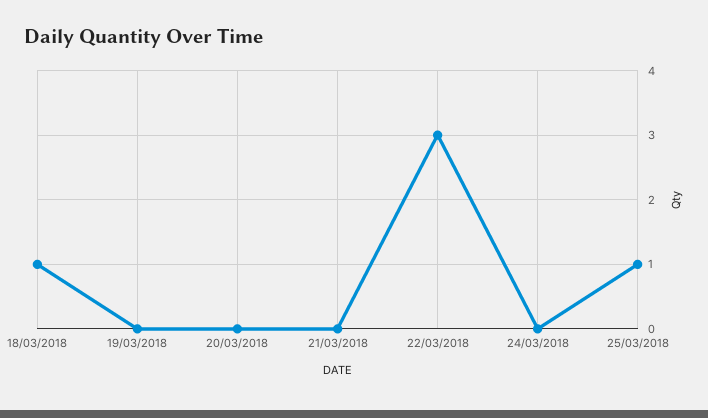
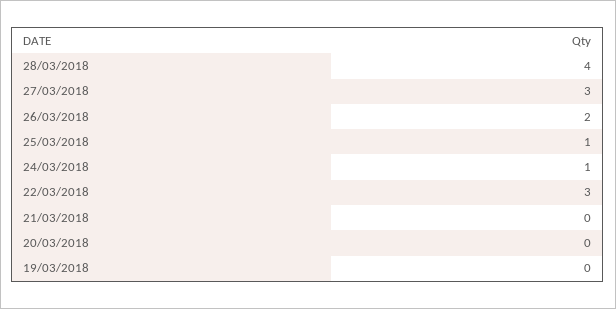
18/03/2018: 1 -> none
24/03/2018: 0 -> 1
28/03/2018: none -> 4
27/03/2018: none -> 3
26/03/2018: none -> 2

